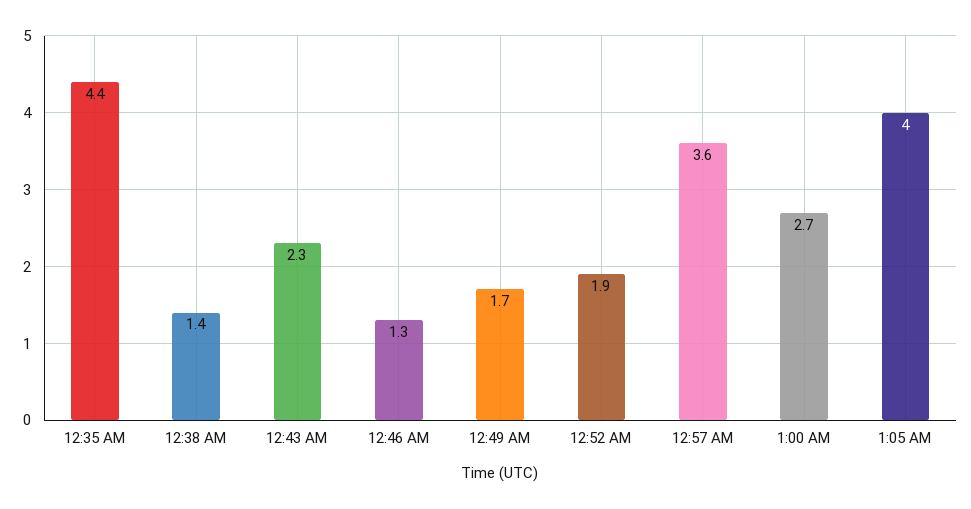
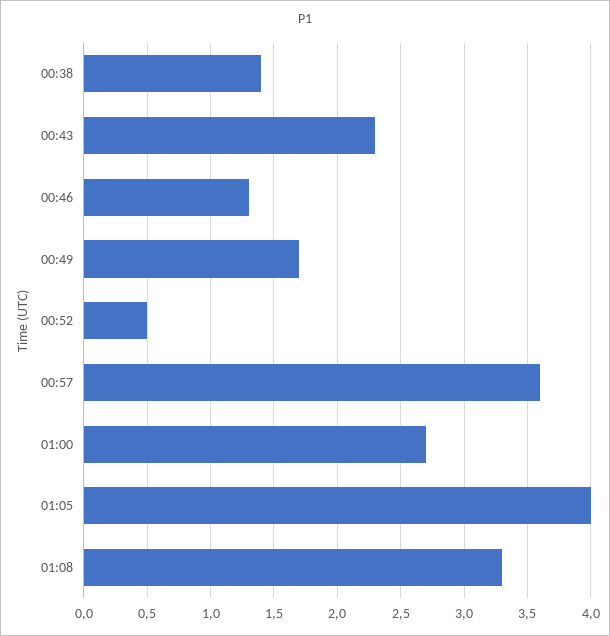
12:35 AM: 4.4 -> none
12:52 AM: 1.9 -> 0.5
01:08: none -> 3.3

